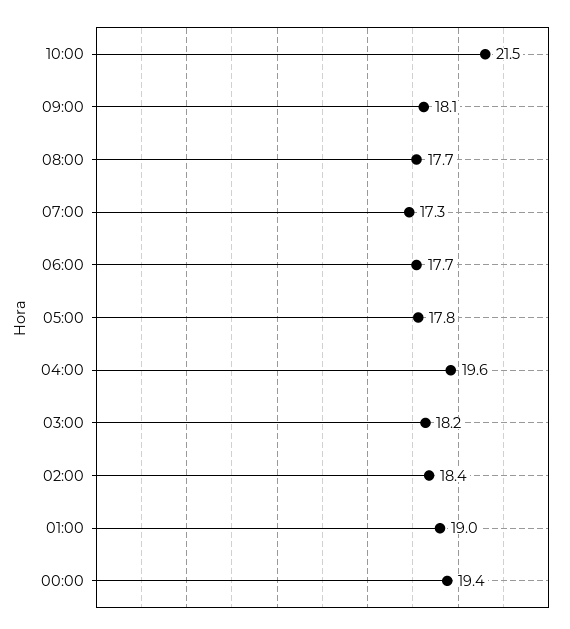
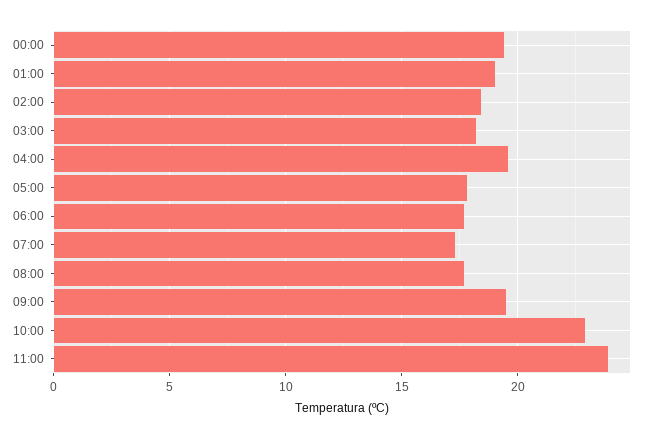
10:00: 21.5 -> 23
09:00: 18.1 -> 19.5
11:00: none -> 24

